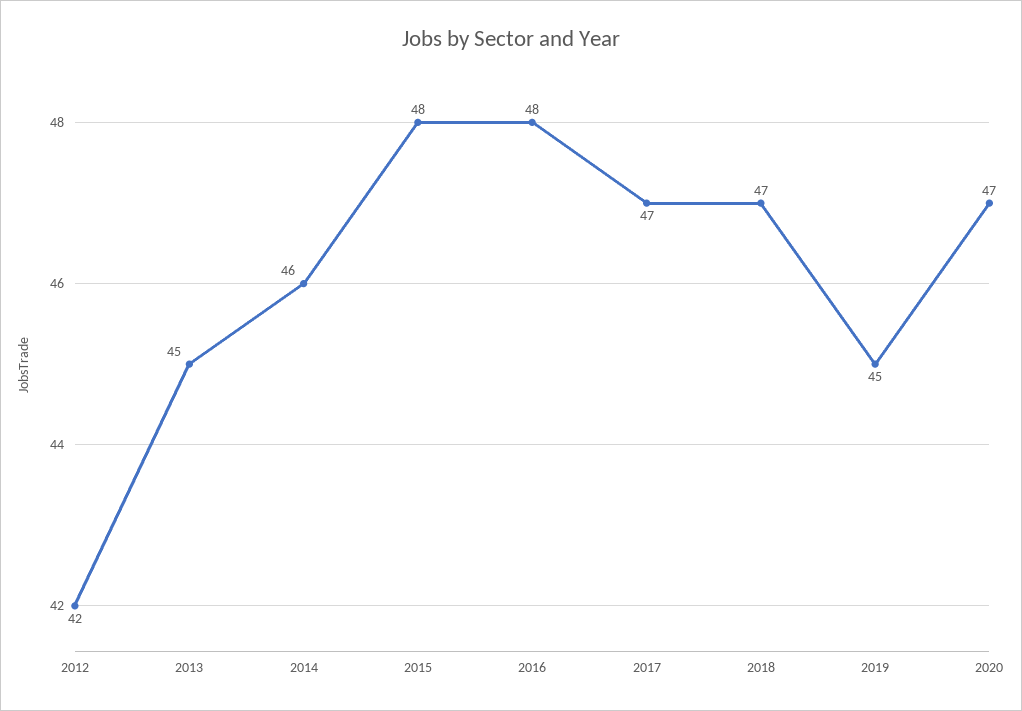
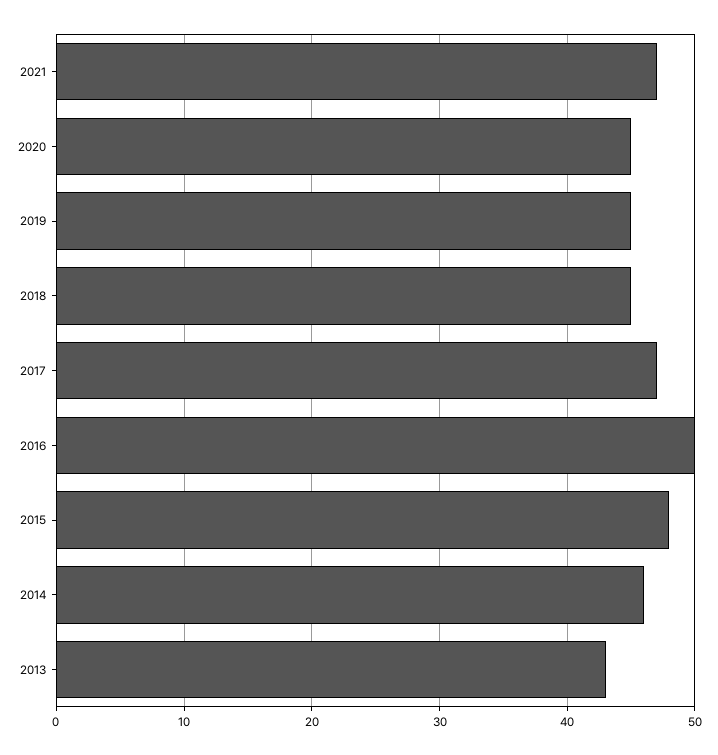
2012: 42 -> none
2013: 45 -> 43
2016: 48 -> 50
2018: 47 -> 45
2020: 47 -> 45
2021: none -> 47

